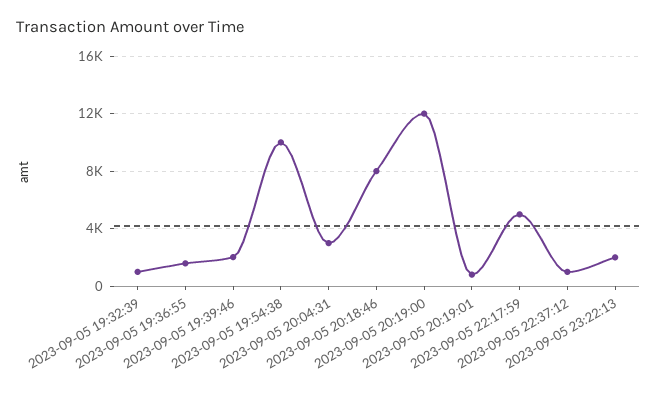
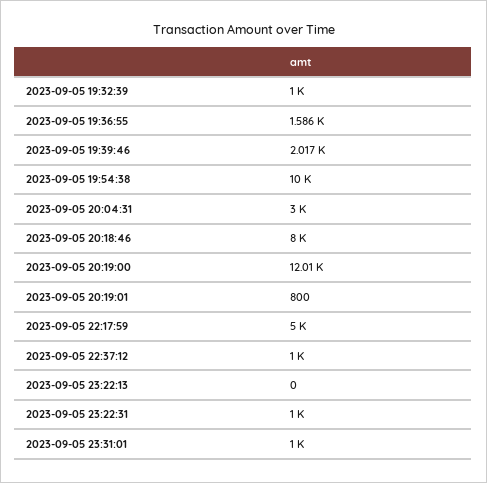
2023-09-05 23:22:13: 2000 -> 0
2023-09-05 23:22:31: none -> 1000
2023-09-05 23:31:01: none -> 1000

